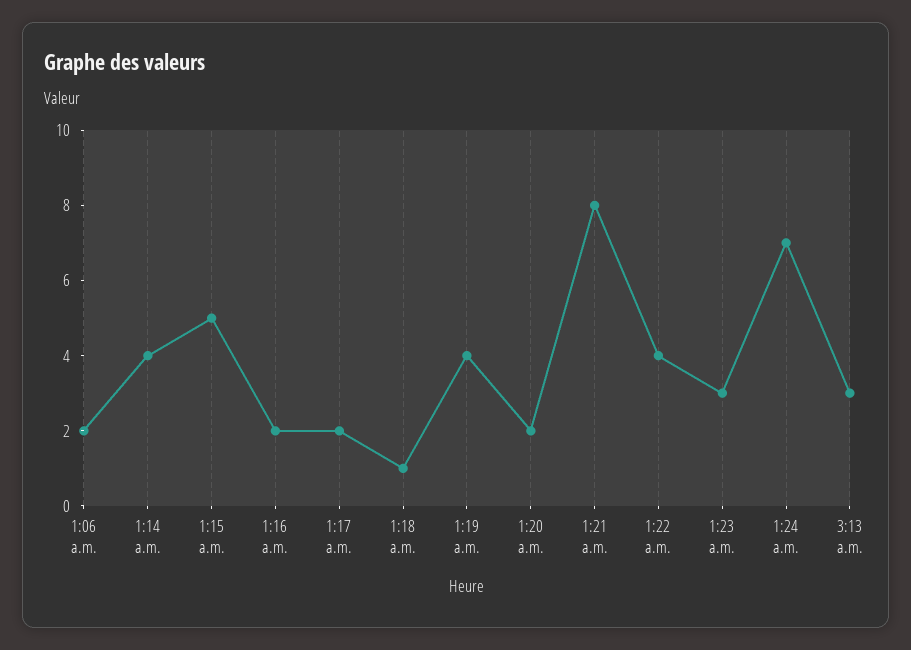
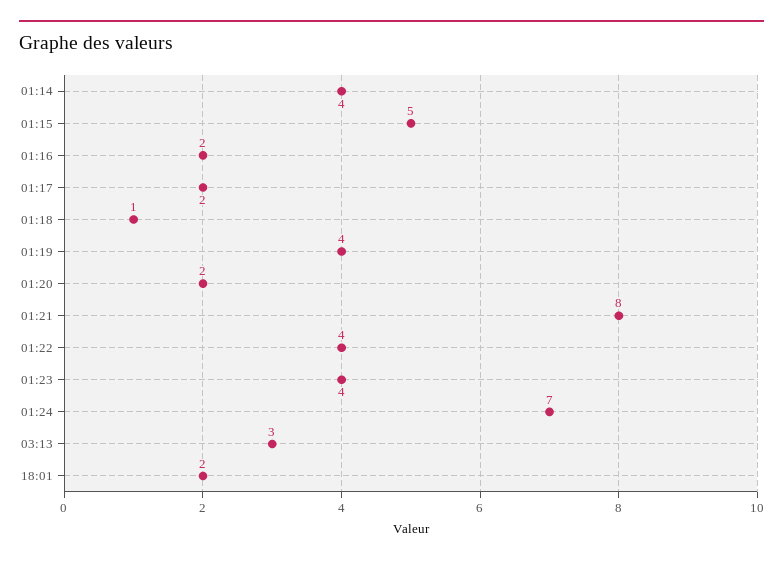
1:06 a.m.: 2 -> none
1:23 a.m.: 3 -> 4
18:01: none -> 2

